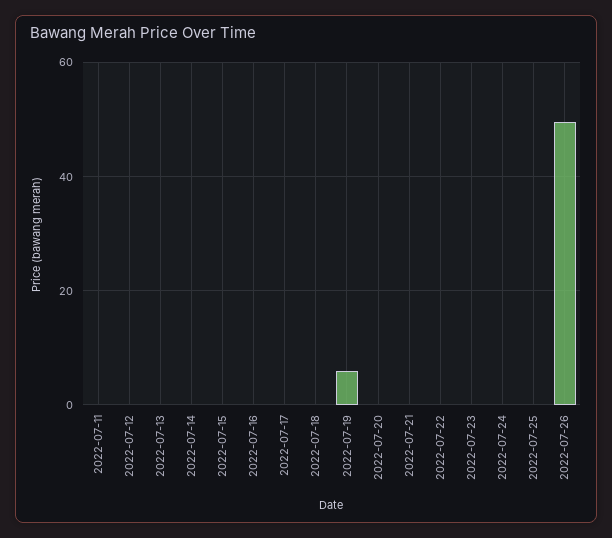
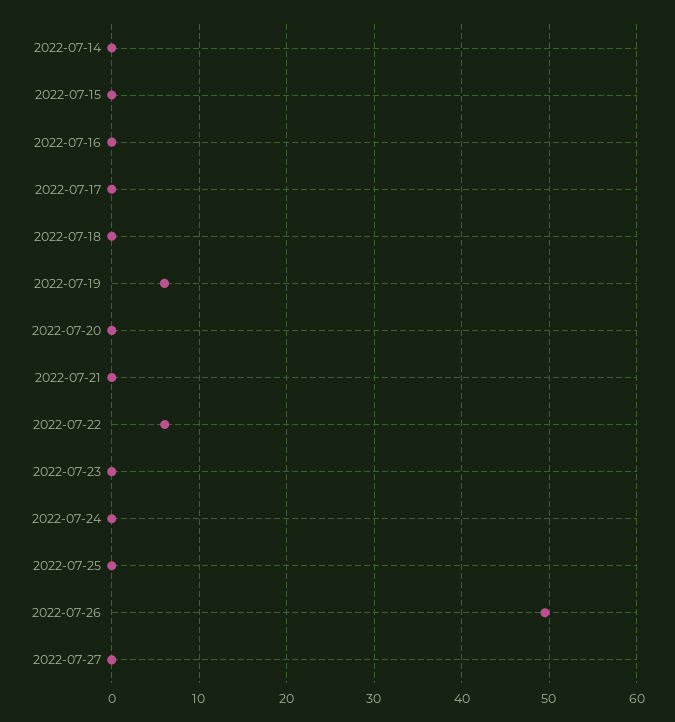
2022-07-11: 0 -> none
2022-07-12: 0 -> none
2022-07-13: 0 -> none
2022-07-22: 0 -> 6
2022-07-27: none -> 0

